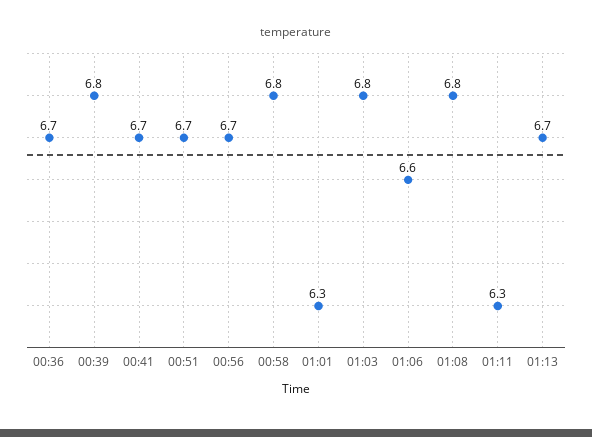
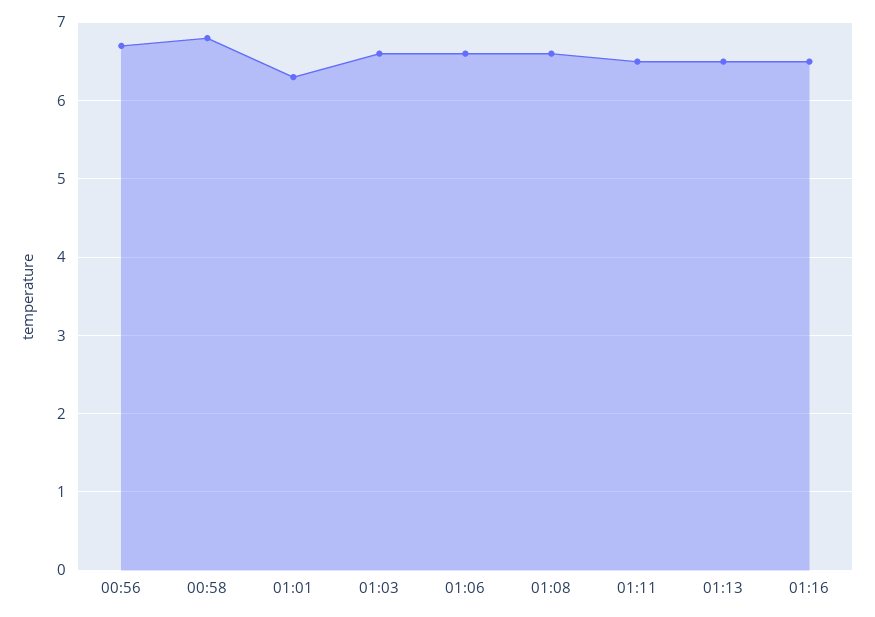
00:36: 6.7 -> none
00:39: 6.8 -> none
00:41: 6.7 -> none
00:51: 6.7 -> none
01:03: 6.8 -> 6.6
01:08: 6.8 -> 6.6
01:11: 6.3 -> 6.5
01:13: 6.7 -> 6.5
01:16: none -> 6.5

